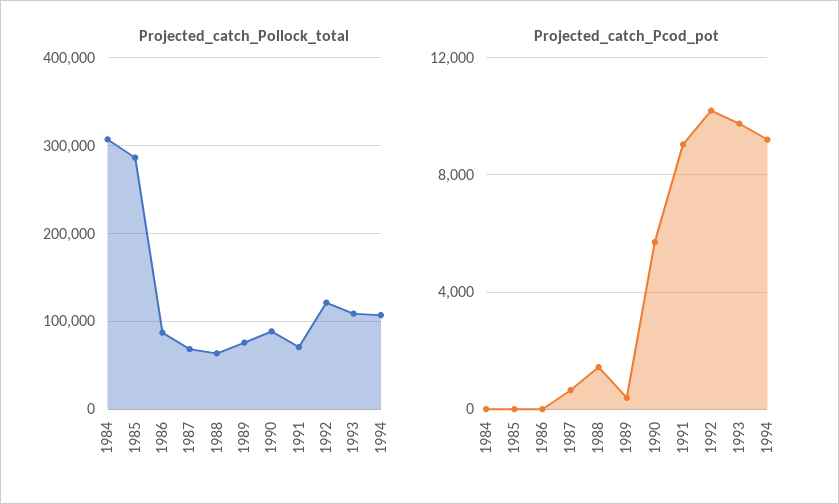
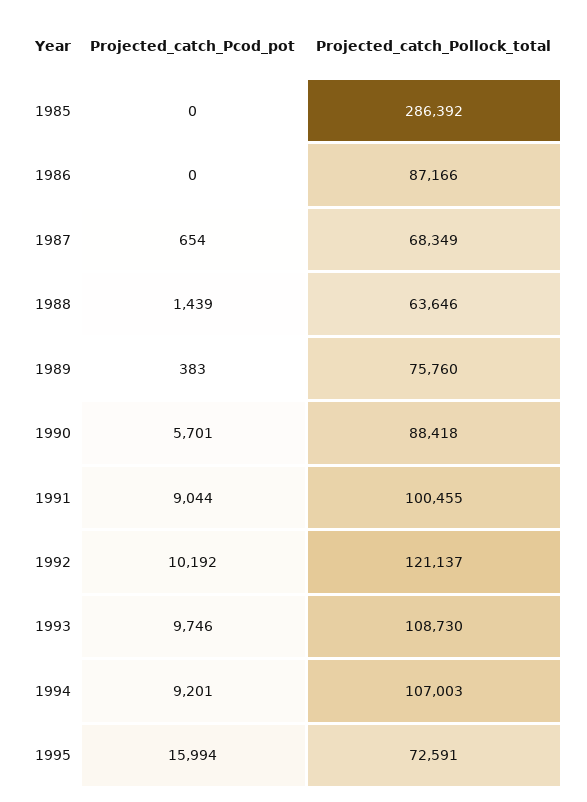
Projected_catch_Pollock_total, 1984: 310000 -> none
Projected_catch_Pollock_total, 1991: 70000 -> 100455
Projected_catch_Pcod_pot, 1984: 0 -> none
Projected_catch_Pcod_pot, 1995: none -> 15994
Projected_catch_Pollock_total, 1995: none -> 72591

